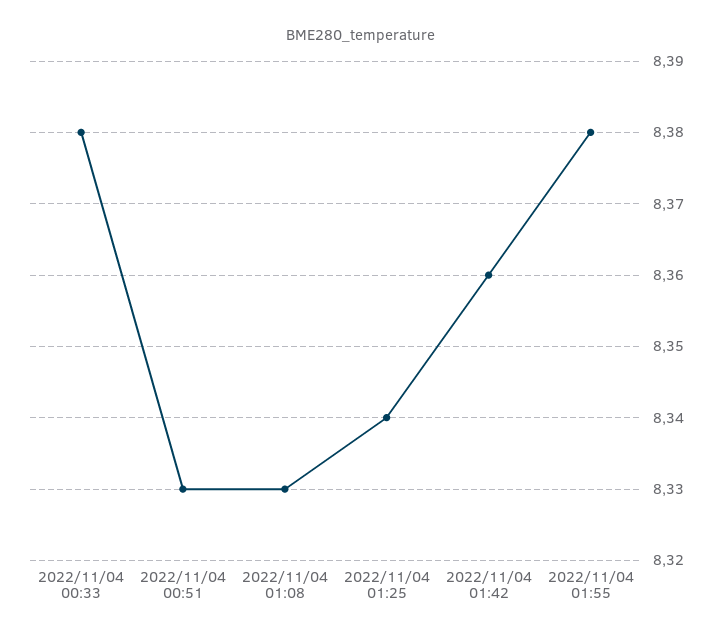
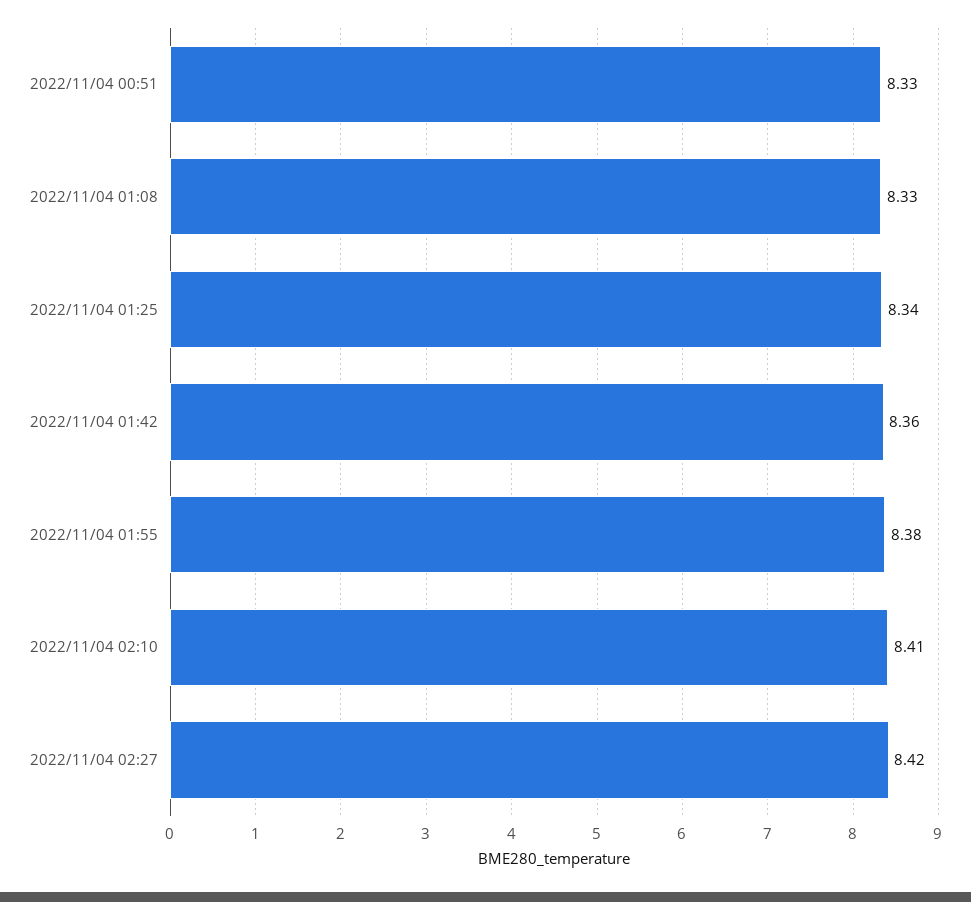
2022/11/04 00:33: 8.38 -> none
2022/11/04 02:10: none -> 8.41
2022/11/04 02:27: none -> 8.42

